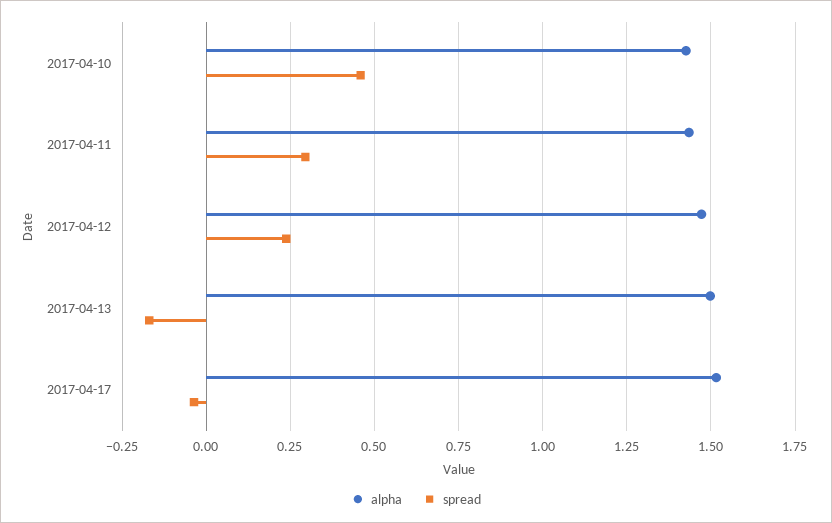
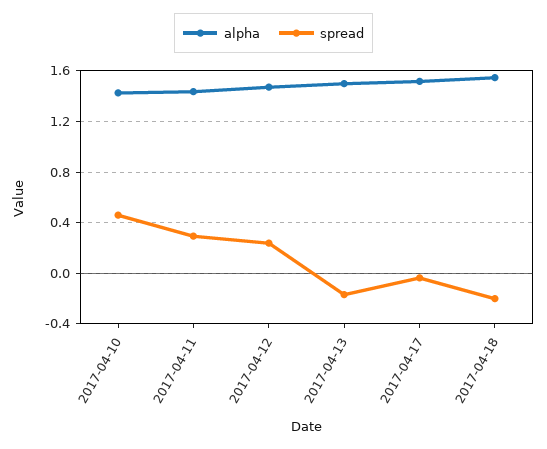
alpha, 2017-04-18: none -> 1.55
spread, 2017-04-18: none -> -0.2

